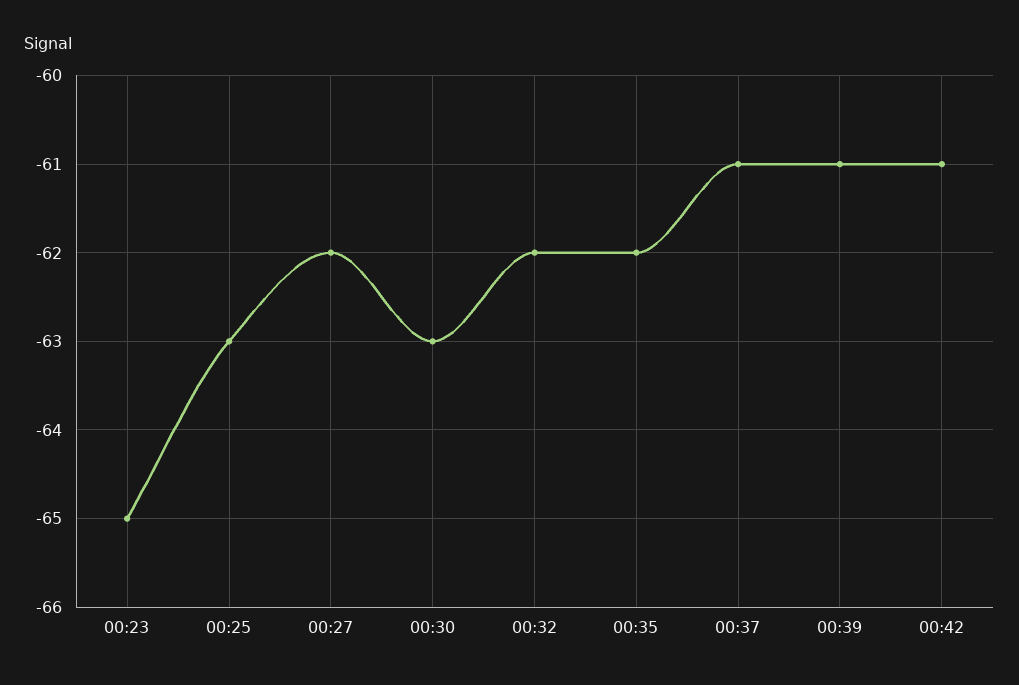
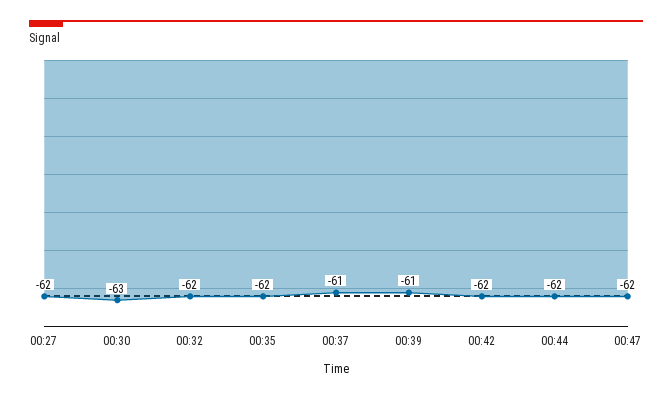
00:23: -65 -> none
00:25: -63 -> none
00:42: -61 -> -62
00:44: none -> -62
00:47: none -> -62

